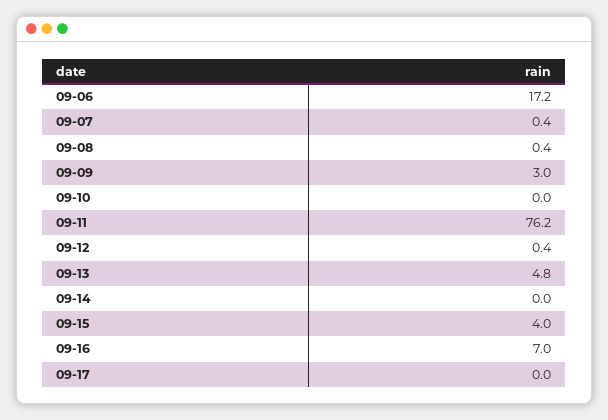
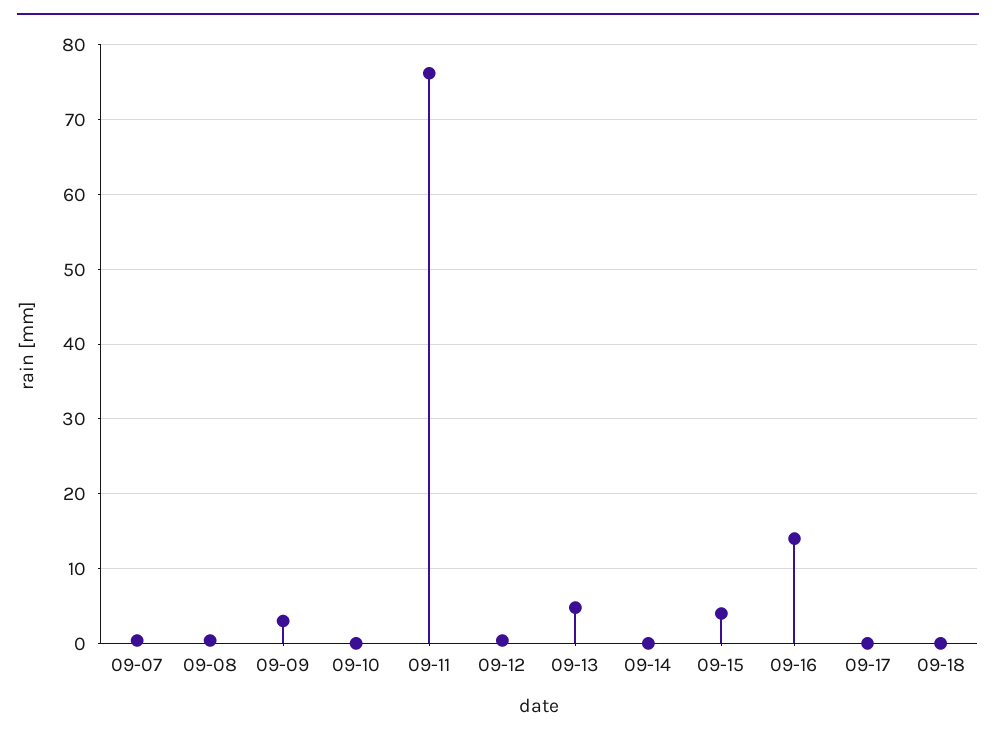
09-06: 17.2 -> none
09-16: 7 -> 14
09-18: none -> 0

